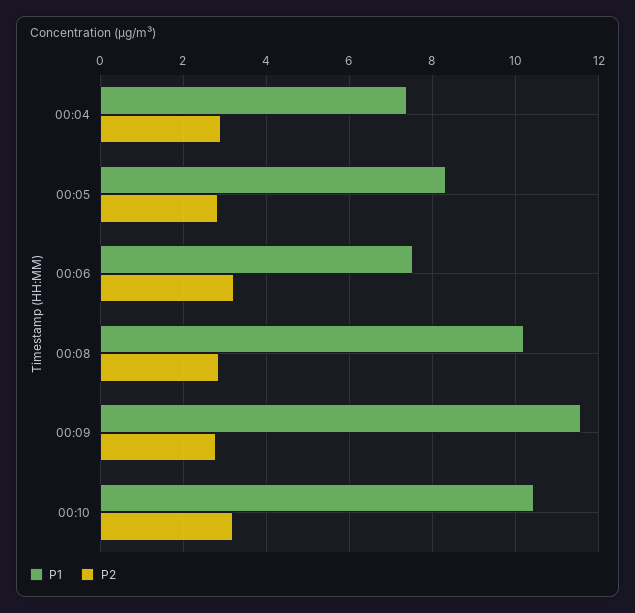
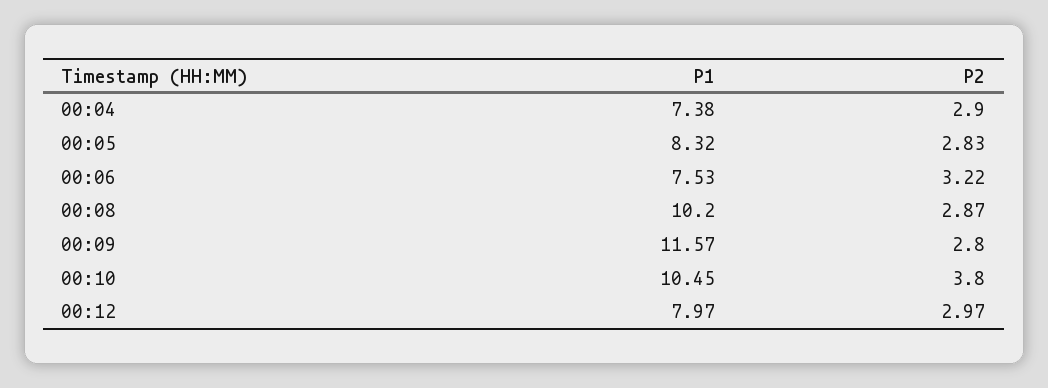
P2, 00:10: 3.2 -> 3.8
P1, 00:12: none -> 7.97
P2, 00:12: none -> 2.97

